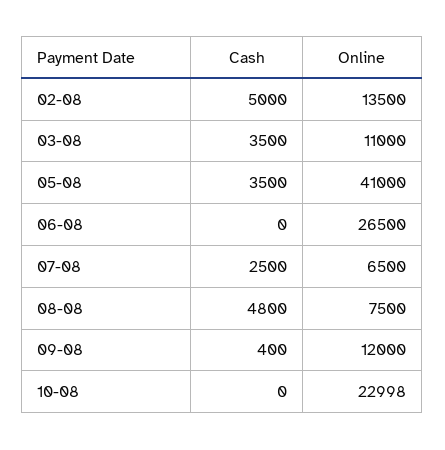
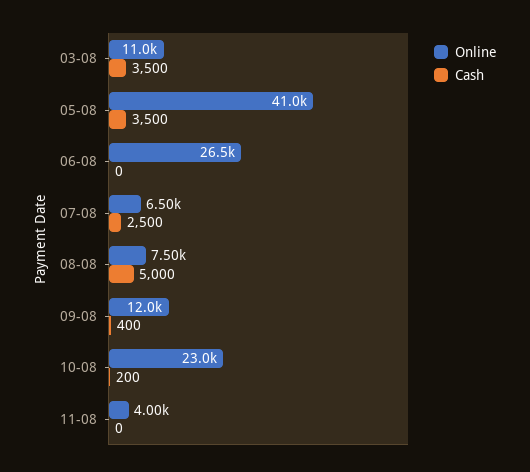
Cash, 02-08: 5000 -> none
Online, 02-08: 13500 -> none
Cash, 08-08: 4800 -> 5000
Cash, 10-08: 0 -> 200
Online, 11-08: none -> 4000
Cash, 11-08: none -> 0

